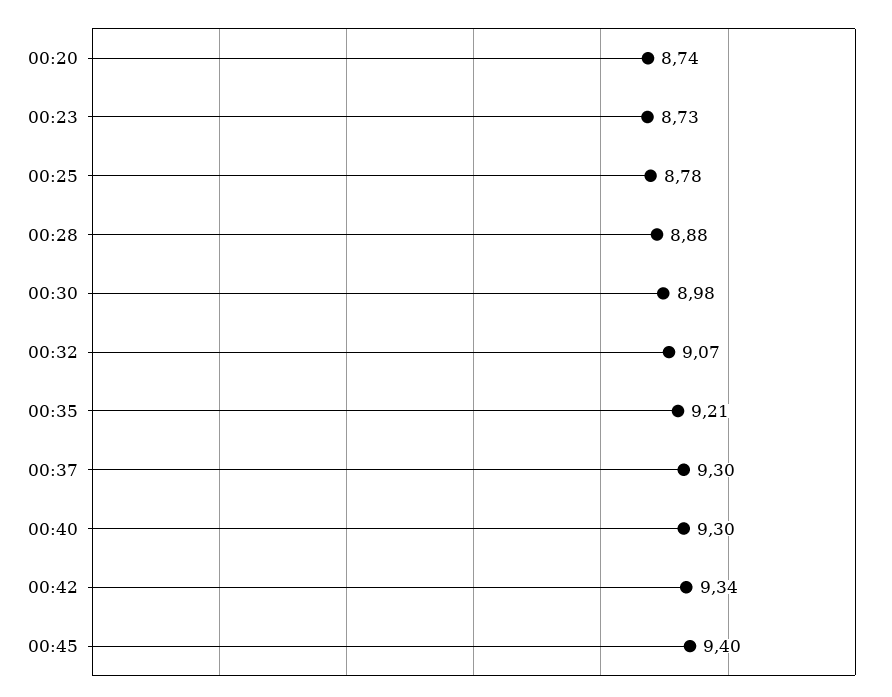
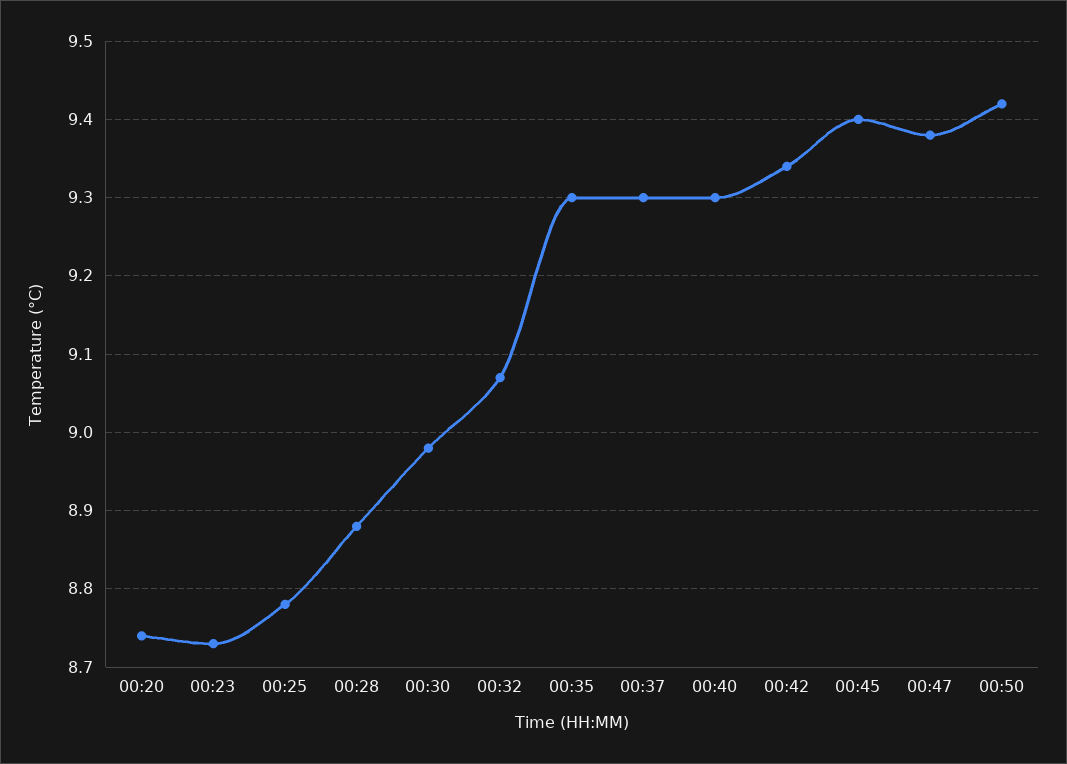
00:35: 9.21 -> 9.3
00:47: none -> 9.38
00:50: none -> 9.42

